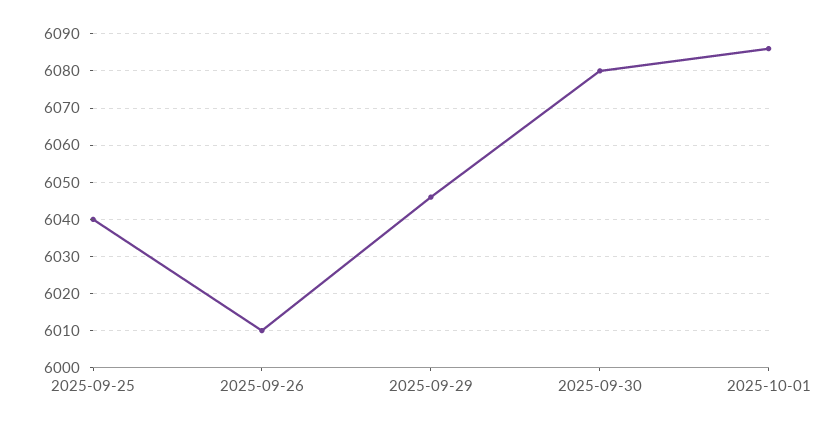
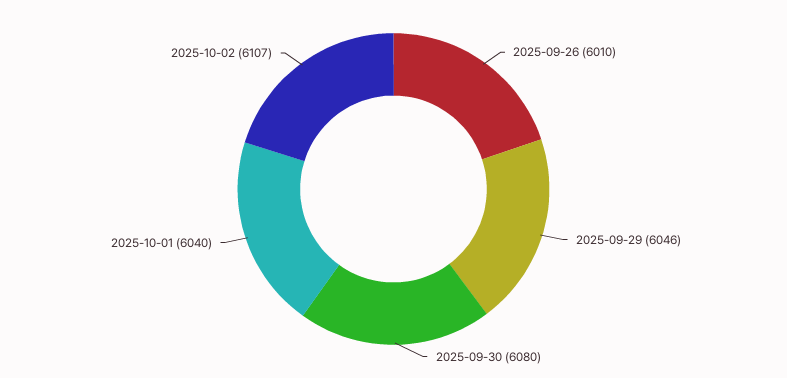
2025-09-25: 6040 -> none
2025-10-01: 6085 -> 6040
2025-10-02: none -> 6107

